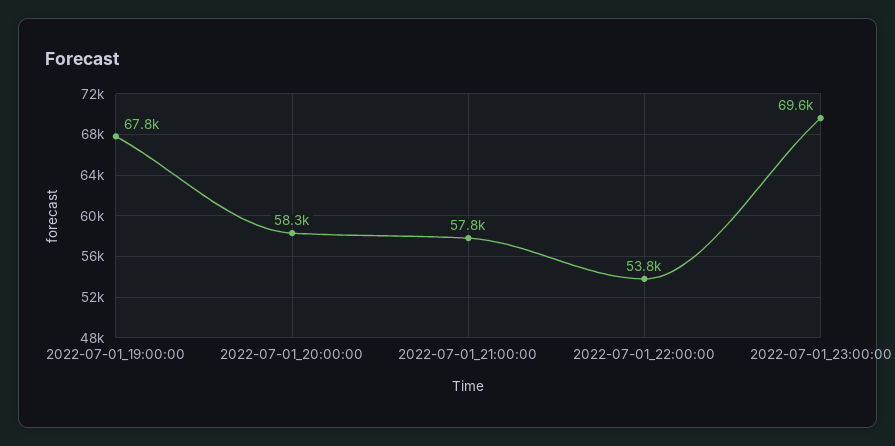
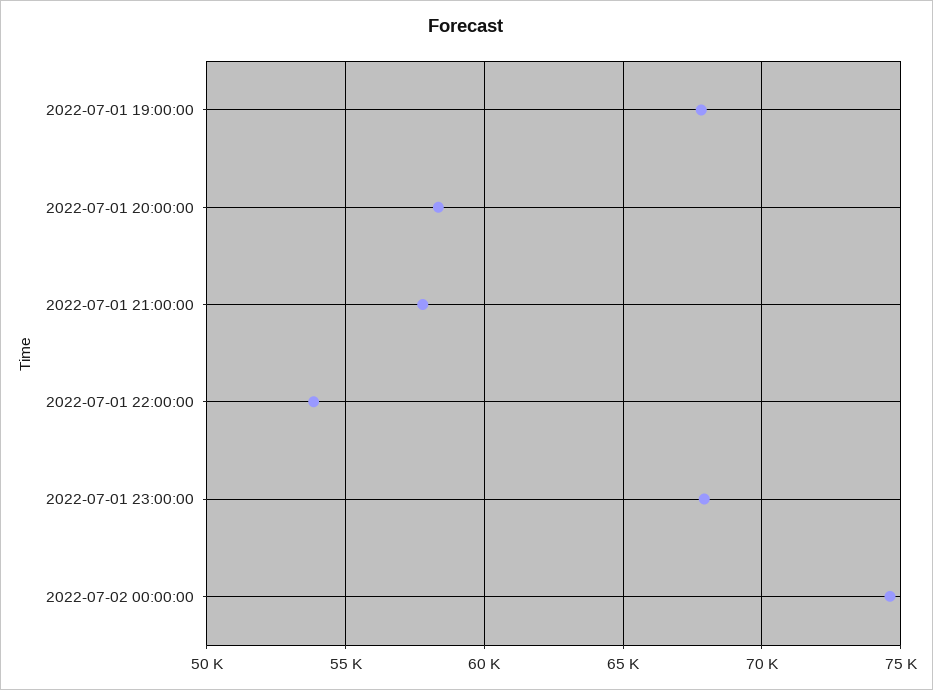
2022-07-01_23:00:00: 69600 -> 68000
2022-07-02 00:00:00: none -> 74500

